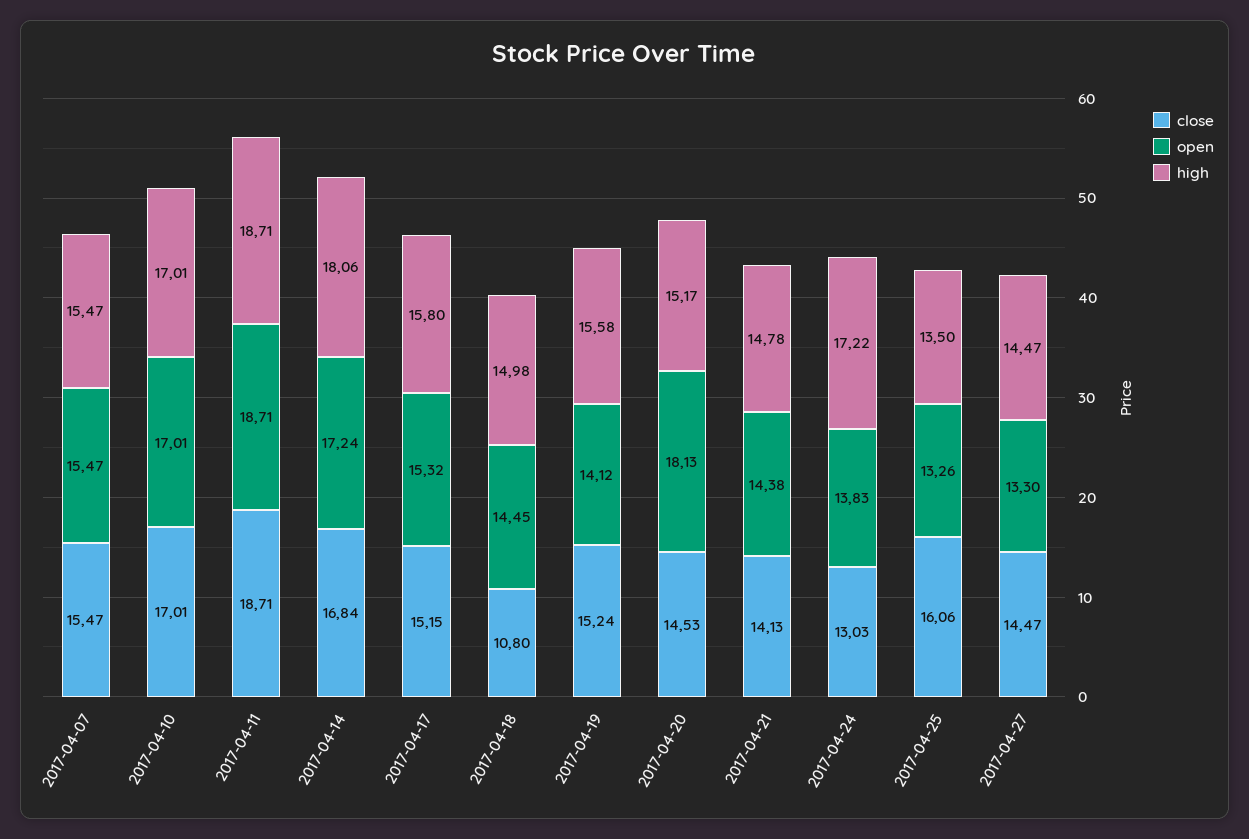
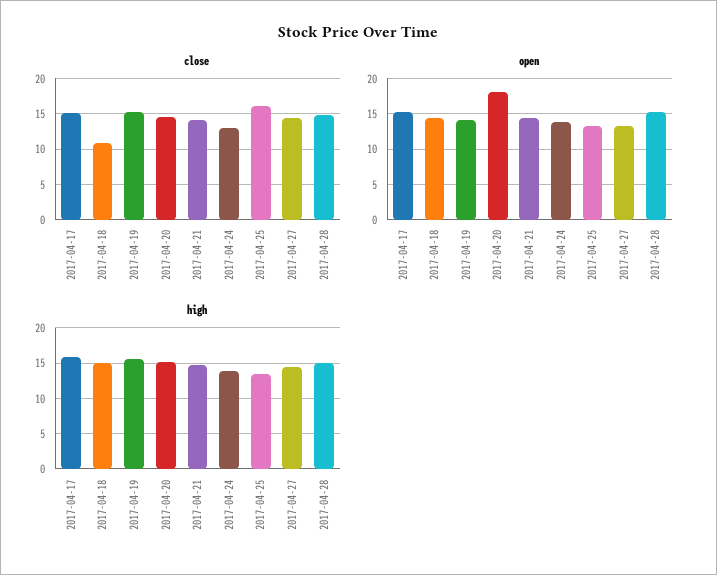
close, 2017-04-07: 15.47 -> none
open, 2017-04-07: 15.47 -> none
high, 2017-04-07: 15.47 -> none
close, 2017-04-10: 17.01 -> none
open, 2017-04-10: 17.01 -> none
high, 2017-04-10: 17.01 -> none
close, 2017-04-11: 18.71 -> none
open, 2017-04-11: 18.71 -> none
high, 2017-04-11: 18.71 -> none
close, 2017-04-14: 16.84 -> none
open, 2017-04-14: 17.24 -> none
high, 2017-04-14: 18.06 -> none
high, 2017-04-24: 17.22 -> 14
close, 2017-04-28: none -> 15
open, 2017-04-28: none -> 15
high, 2017-04-28: none -> 15

